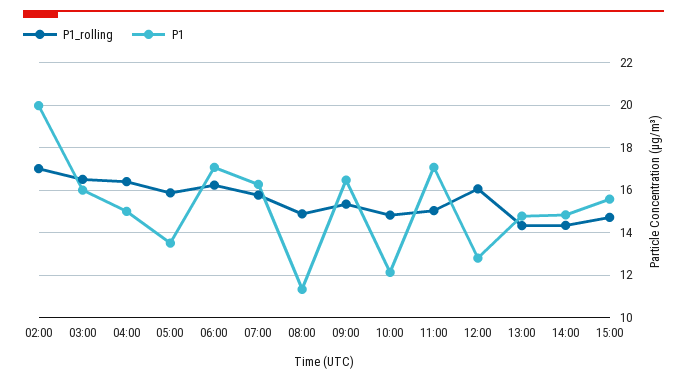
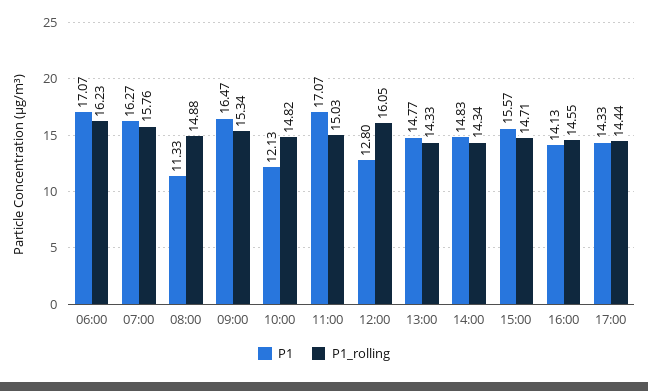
P1_rolling, 02:00: 17 -> none
P1, 02:00: 20 -> none
P1_rolling, 03:00: 16.5 -> none
P1, 03:00: 16 -> none
P1_rolling, 04:00: 16.5 -> none
P1, 04:00: 15 -> none
P1_rolling, 05:00: 16 -> none
P1, 05:00: 13.5 -> none
P1, 16:00: none -> 14.13
P1_rolling, 16:00: none -> 14.55
P1, 17:00: none -> 14.33
P1_rolling, 17:00: none -> 14.44

